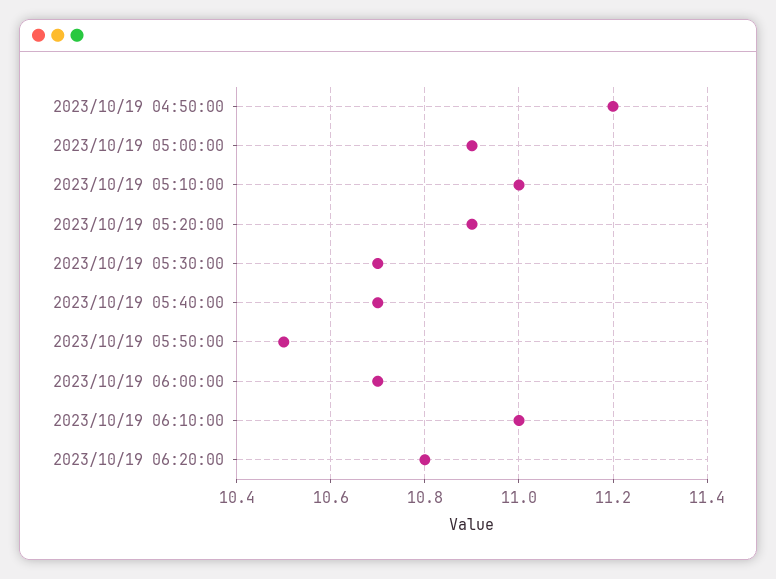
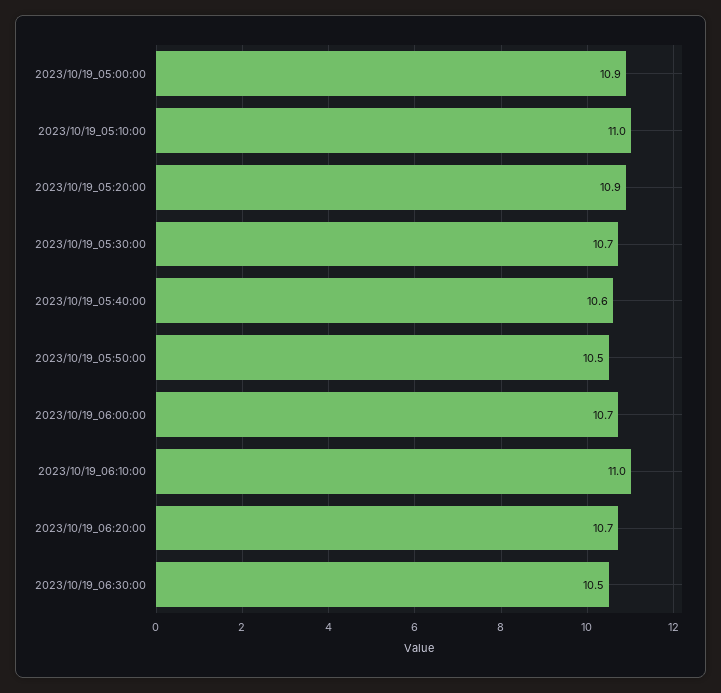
2023/10/19 04:50:00: 11.2 -> none
2023/10/19 05:40:00: 10.7 -> 10.6
2023/10/19 06:20:00: 10.8 -> 10.7
2023/10/19_06:30:00: none -> 10.5

